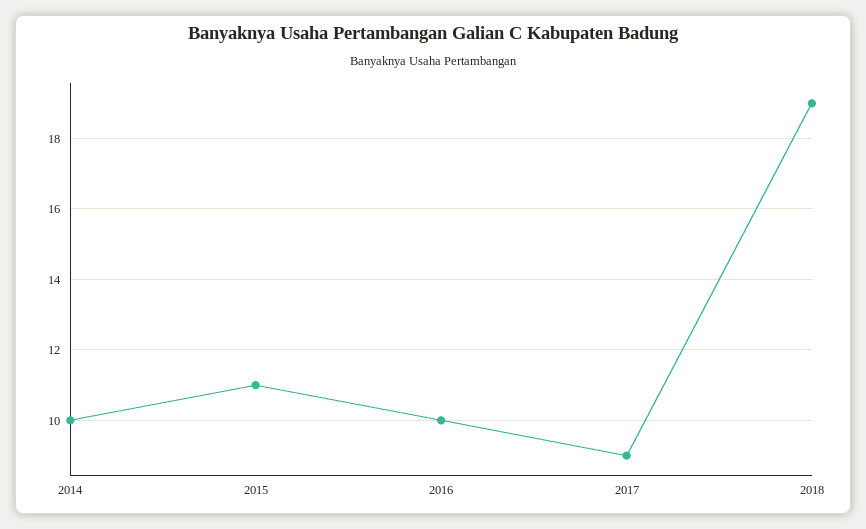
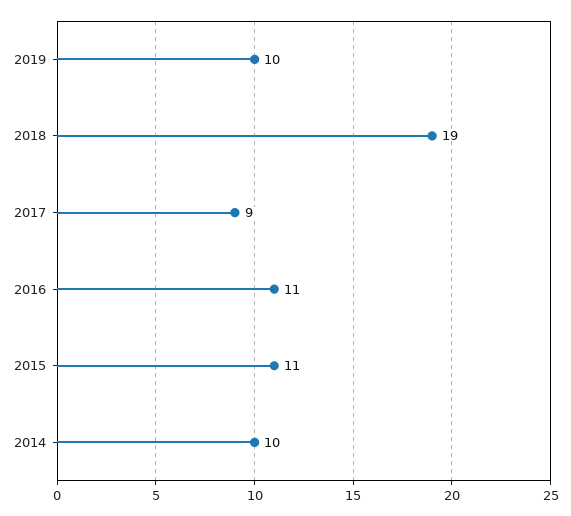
2016: 10 -> 11
2019: none -> 10

